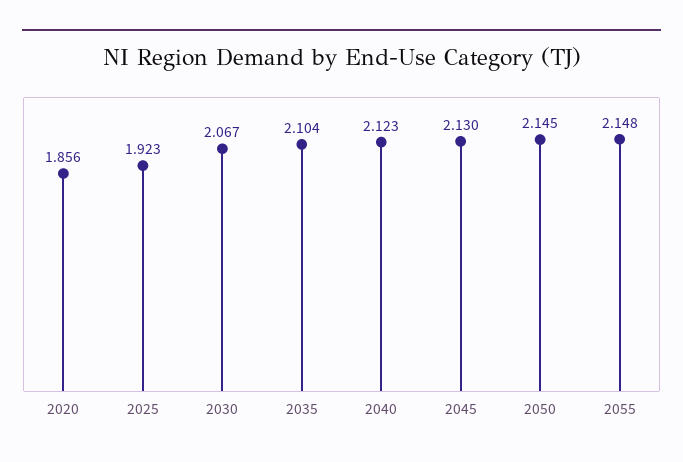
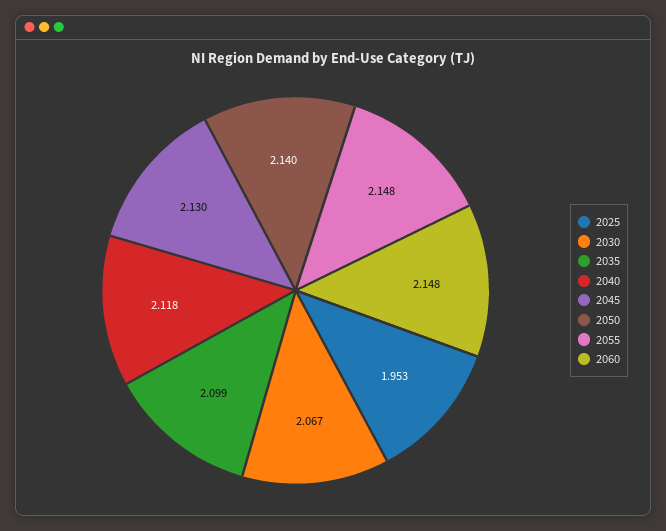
2020: 1.856 -> none
2025: 1.923 -> 1.953
2035: 2.104 -> 2.099
2040: 2.123 -> 2.118
2050: 2.145 -> 2.14
2060: none -> 2.148

